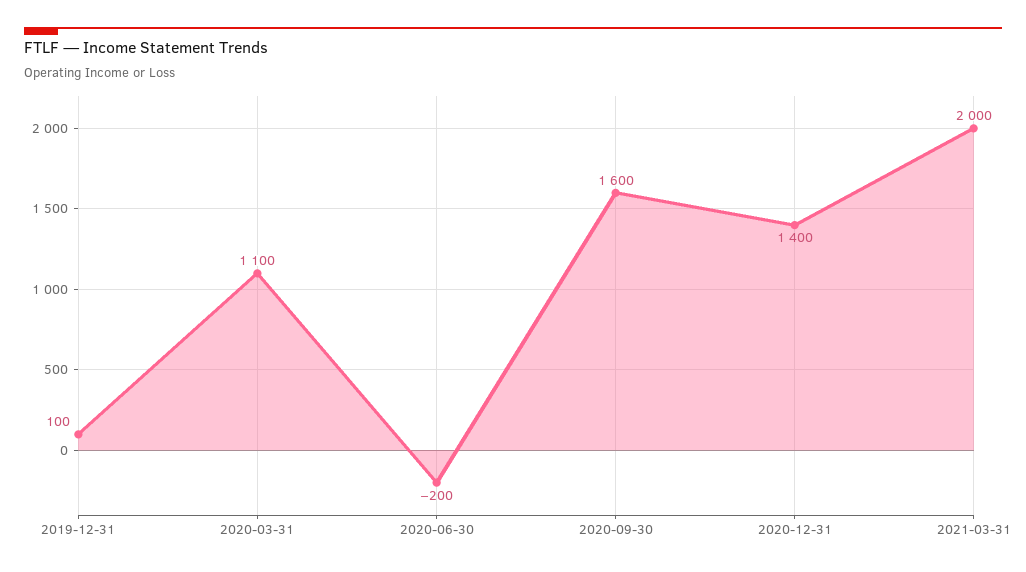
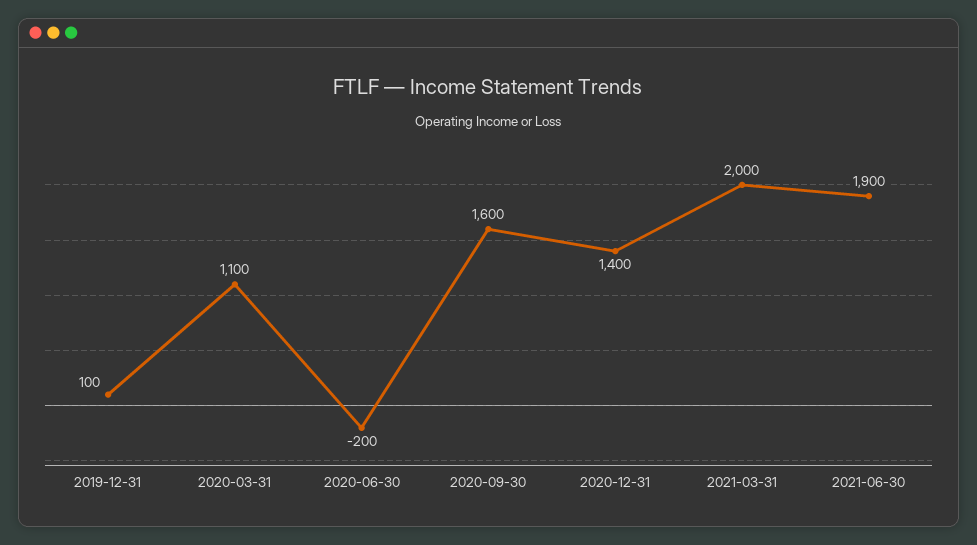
2021-06-30: none -> 1900

